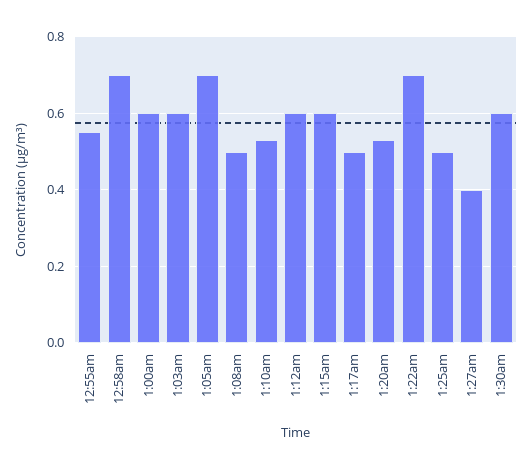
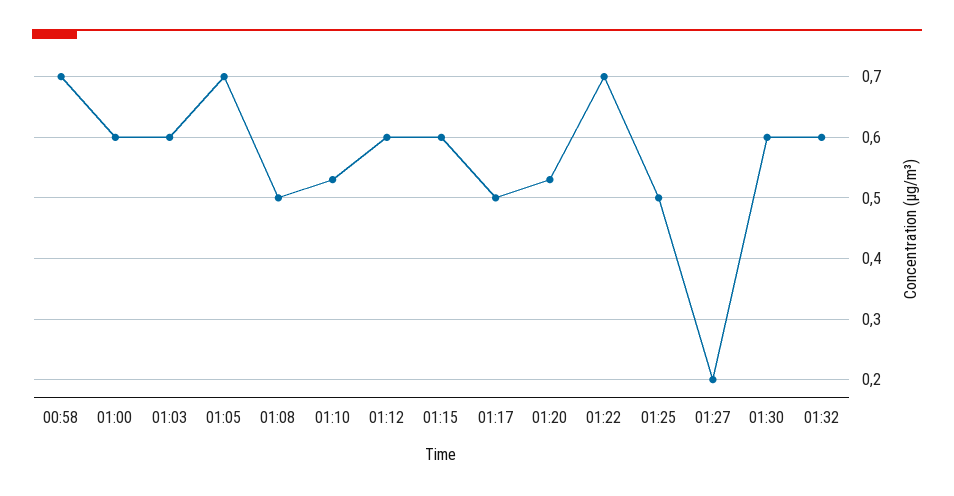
12:55am: 0.55 -> none
1:27am: 0.4 -> 0.2
01:32: none -> 0.6

